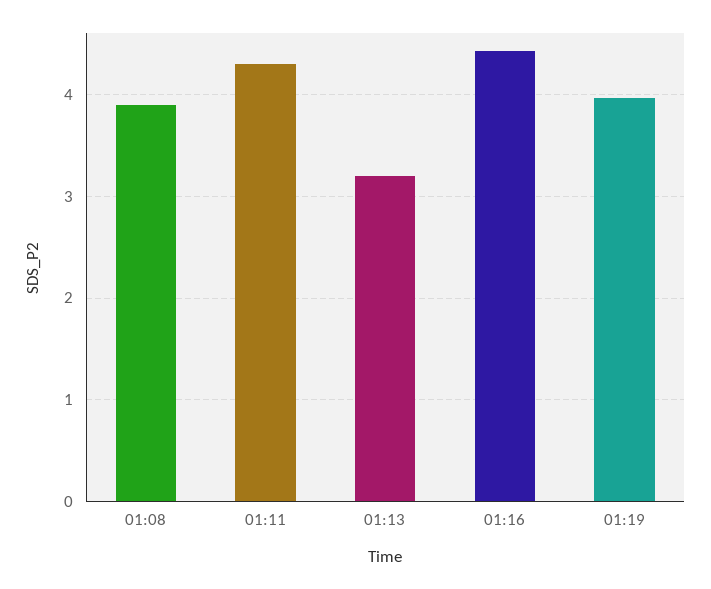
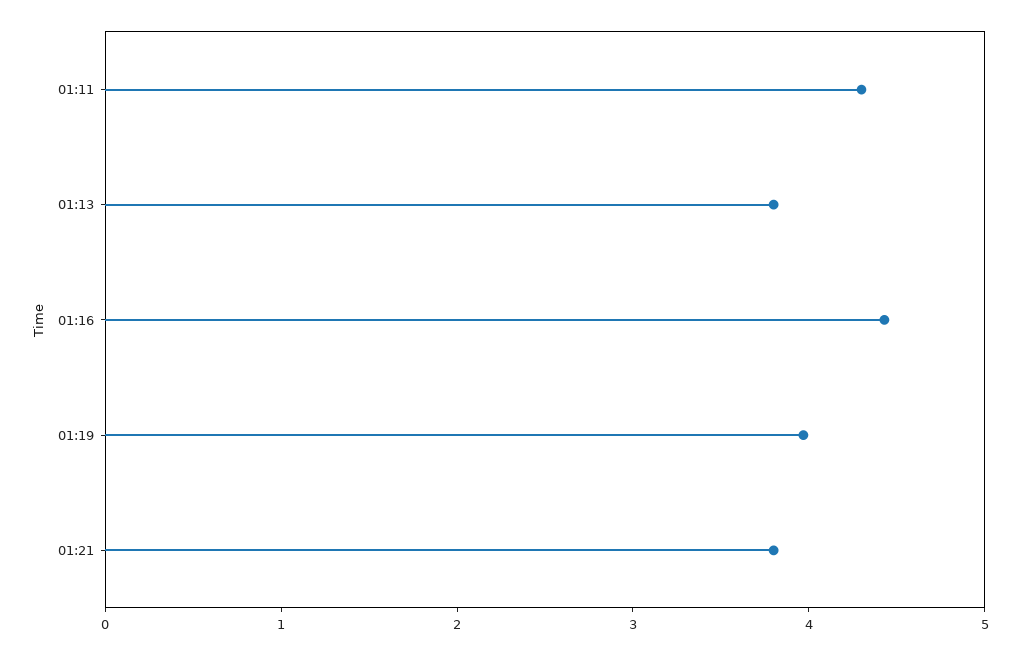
01:08: 3.9 -> none
01:13: 3.2 -> 3.8
01:21: none -> 3.8

